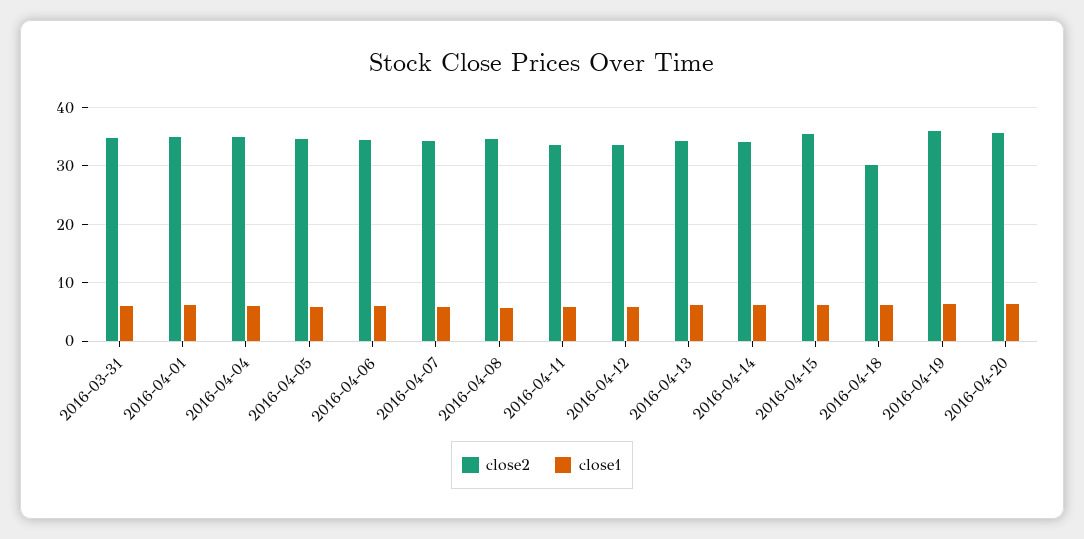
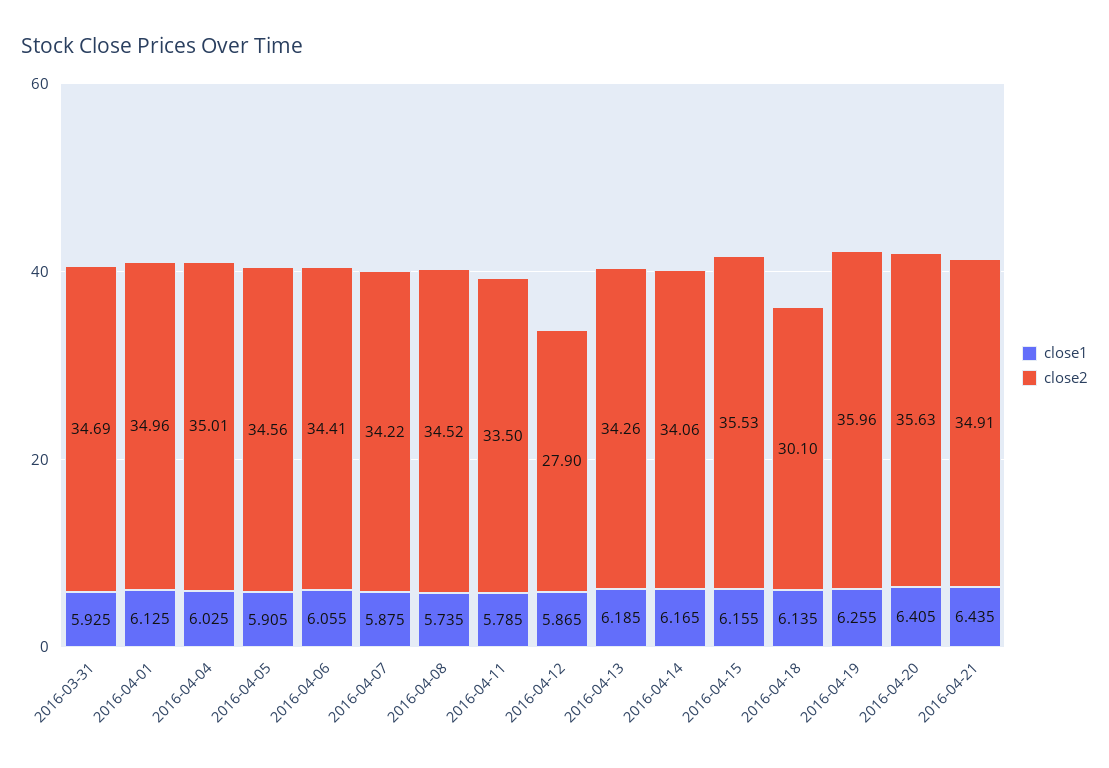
close2, 2016-04-12: 34 -> 27.9
close1, 2016-04-21: none -> 6.435
close2, 2016-04-21: none -> 34.91

